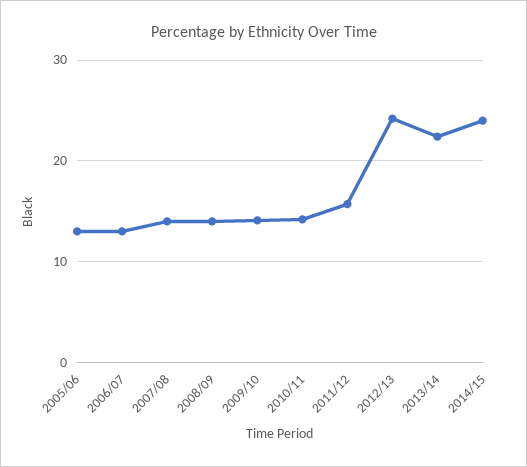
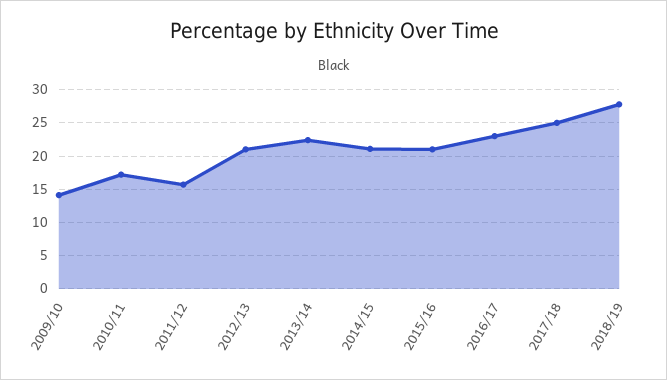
2005/06: 13 -> none
2006/07: 13 -> none
2007/08: 14 -> none
2008/09: 14 -> none
2010/11: 14 -> 17
2012/13: 24 -> 21
2014/15: 24 -> 21
2015/16: none -> 21
2016/17: none -> 23
2017/18: none -> 25
2018/19: none -> 28

